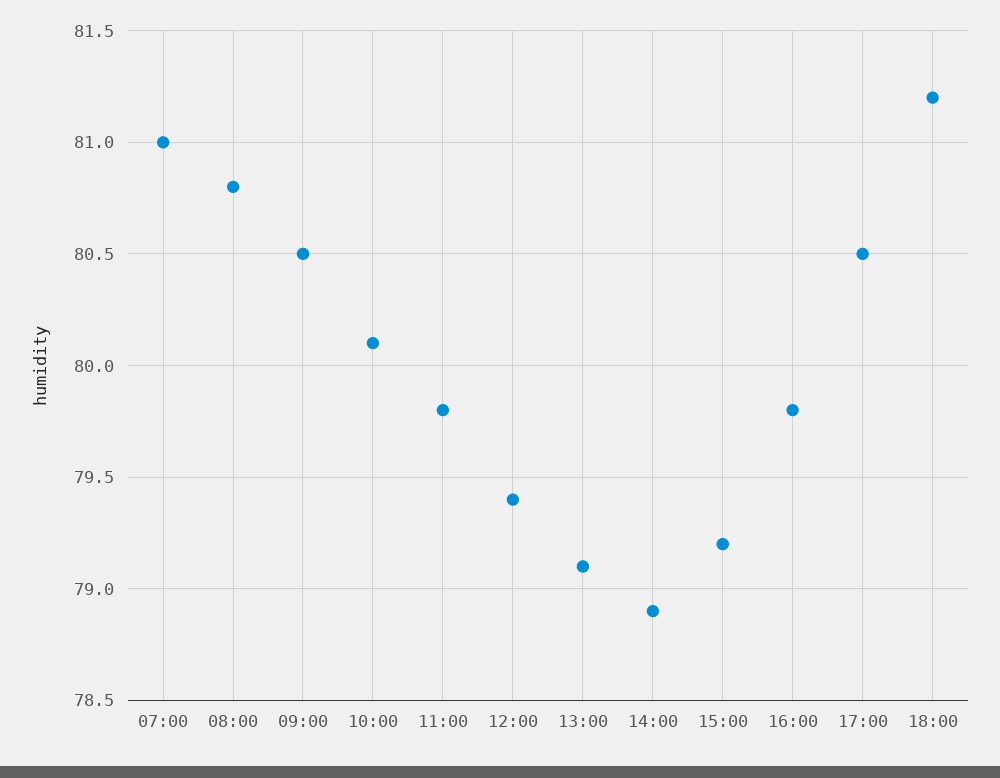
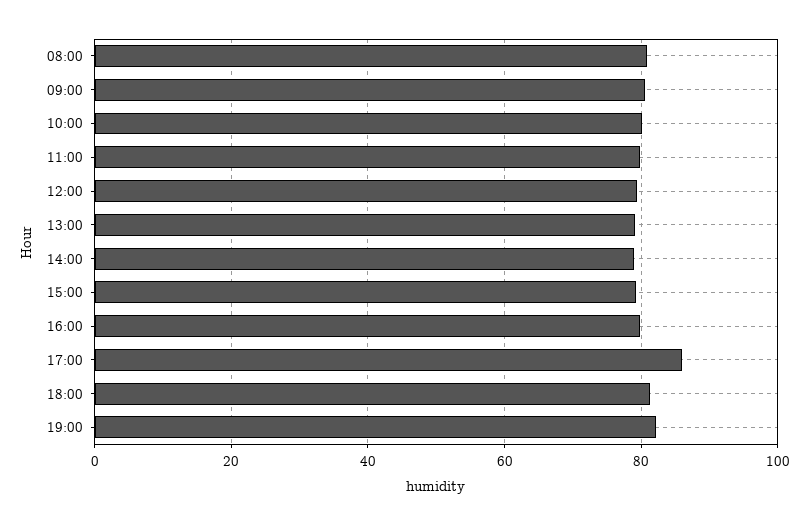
07:00: 81 -> none
17:00: 80.5 -> 86
19:00: none -> 82

